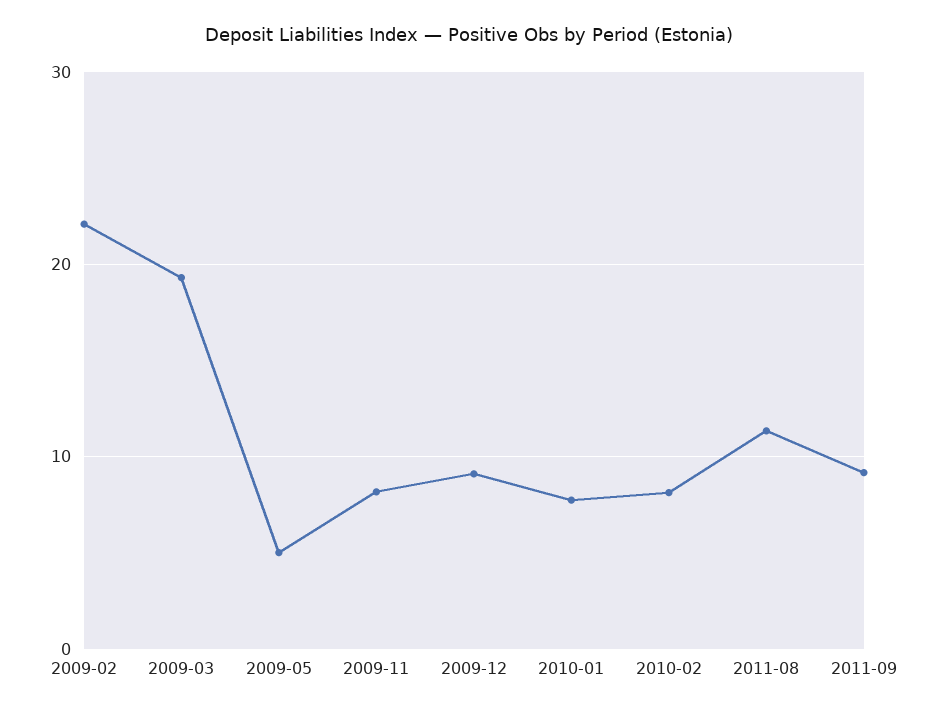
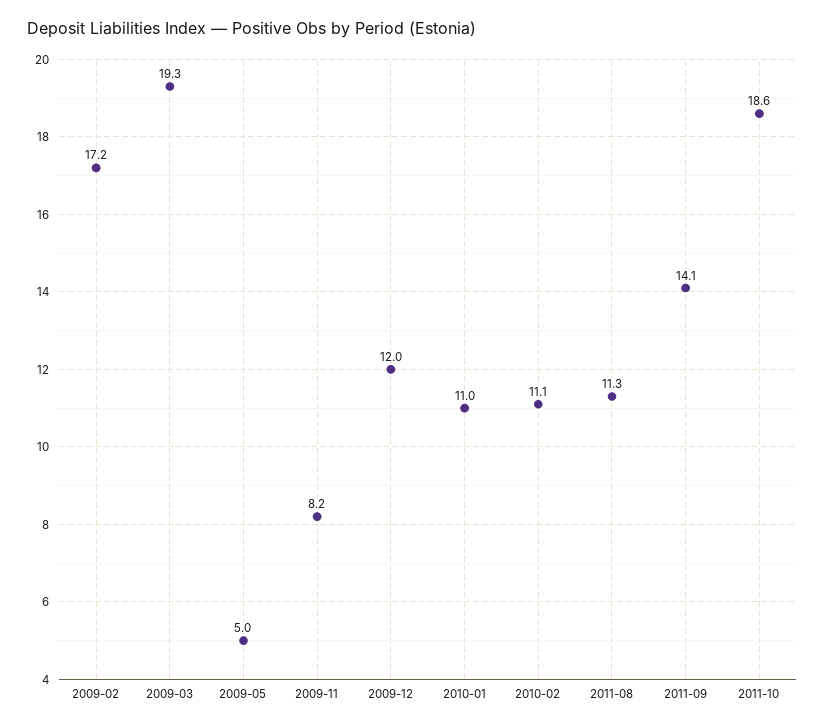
2009-02: 22 -> 17.2
2009-12: 9 -> 12
2010-01: 8 -> 11
2010-02: 8 -> 11.1
2011-09: 9 -> 14.1
2011-10: none -> 18.6

